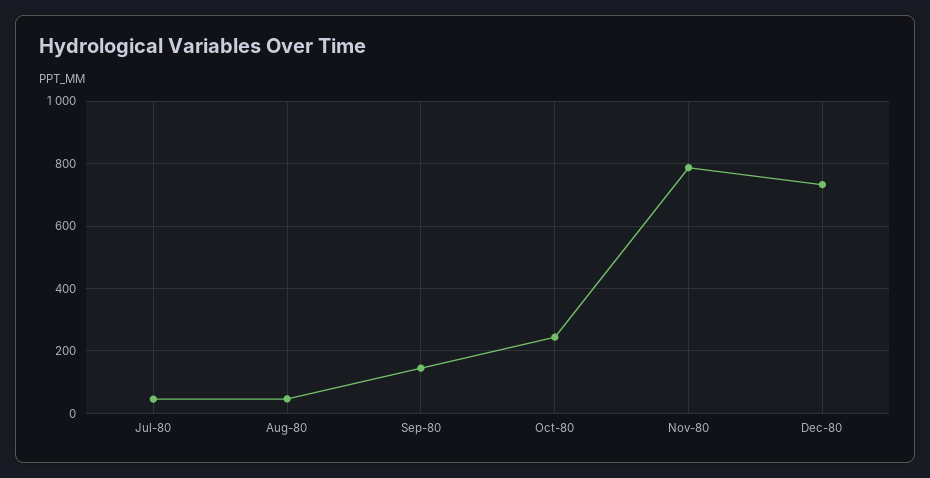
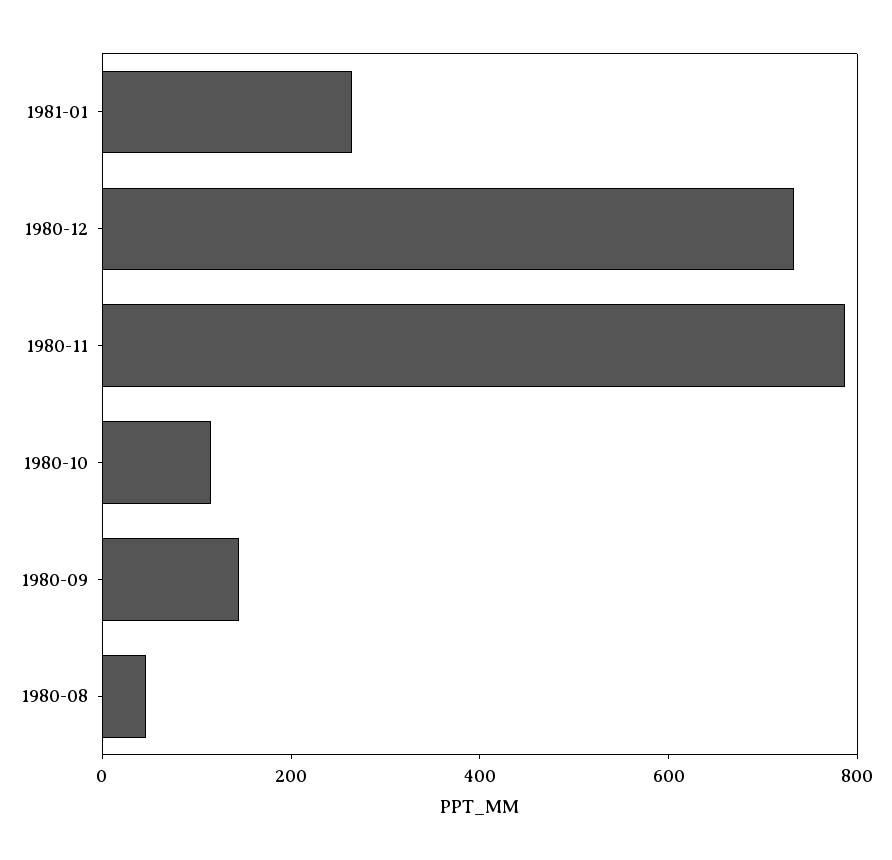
Jul-80: 40 -> none
Oct-80: 240 -> 100
1981-01: none -> 250

